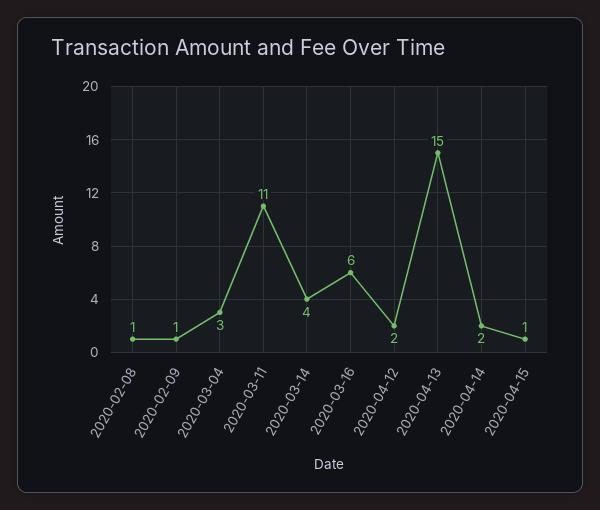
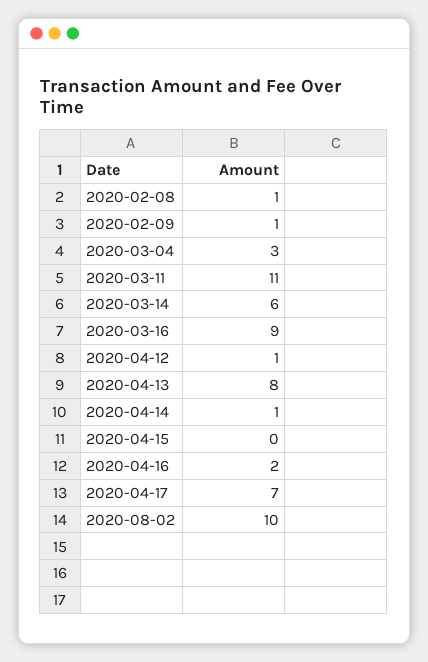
2020-03-14: 4 -> 6
2020-03-16: 6 -> 9
2020-04-12: 2 -> 1
2020-04-13: 15 -> 8
2020-04-14: 2 -> 1
2020-04-15: 1 -> 0
2020-04-16: none -> 2
2020-04-17: none -> 7
2020-08-02: none -> 10

